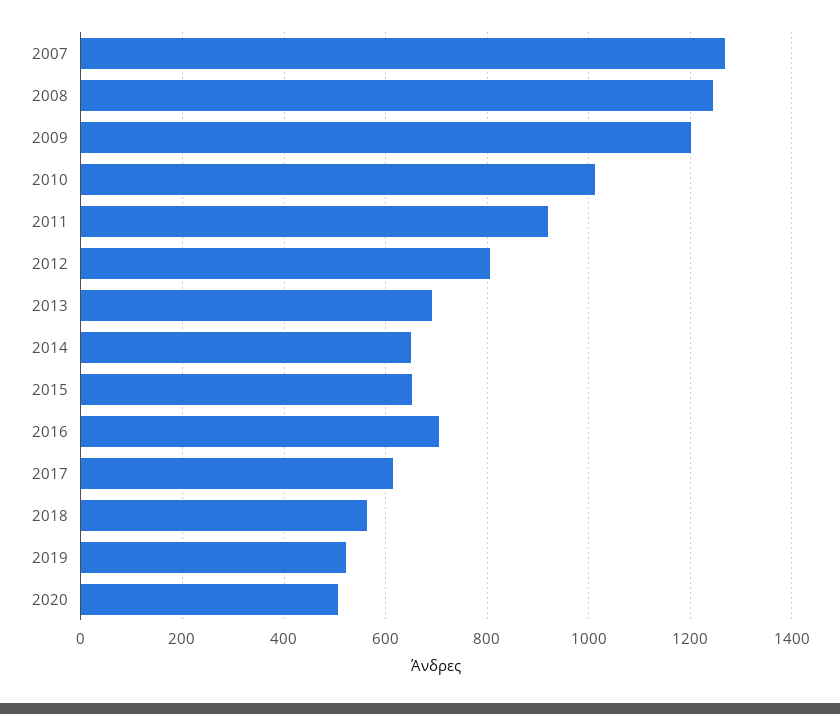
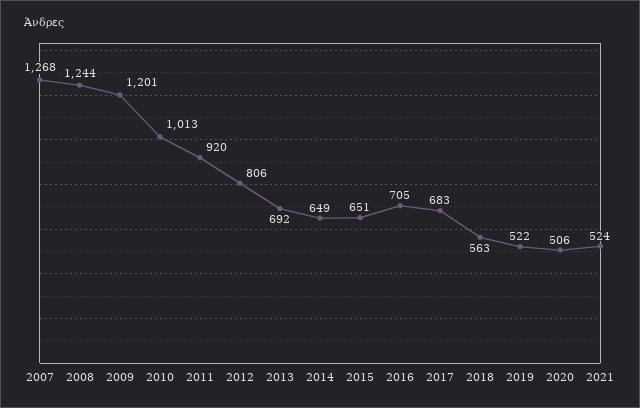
2017: 620 -> 683
2021: none -> 524

